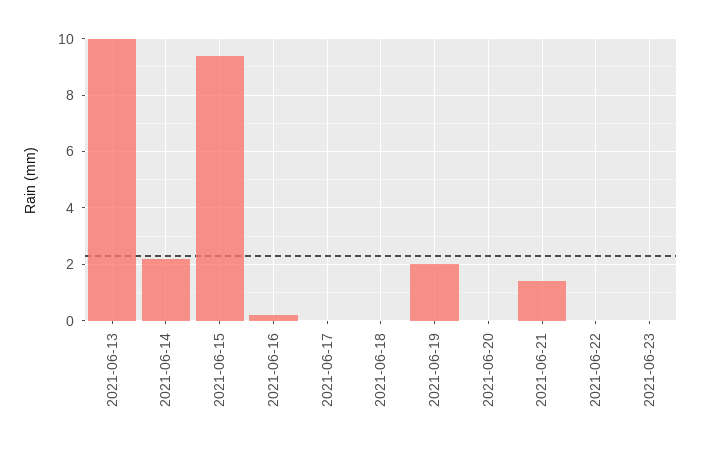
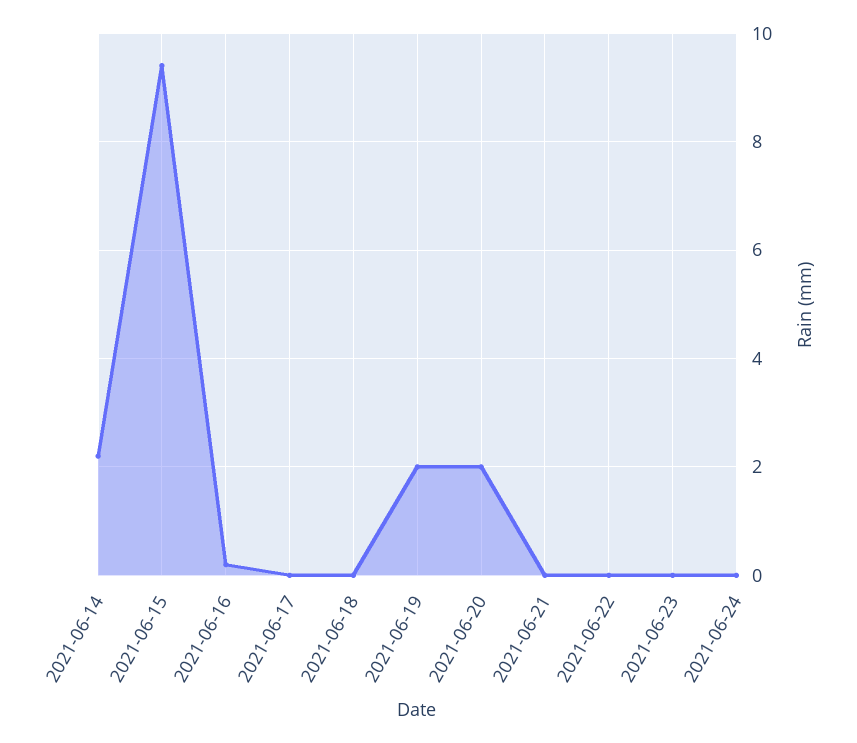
2021-06-13: 10 -> none
2021-06-20: 0 -> 2
2021-06-21: 1.5 -> 0
2021-06-24: none -> 0

